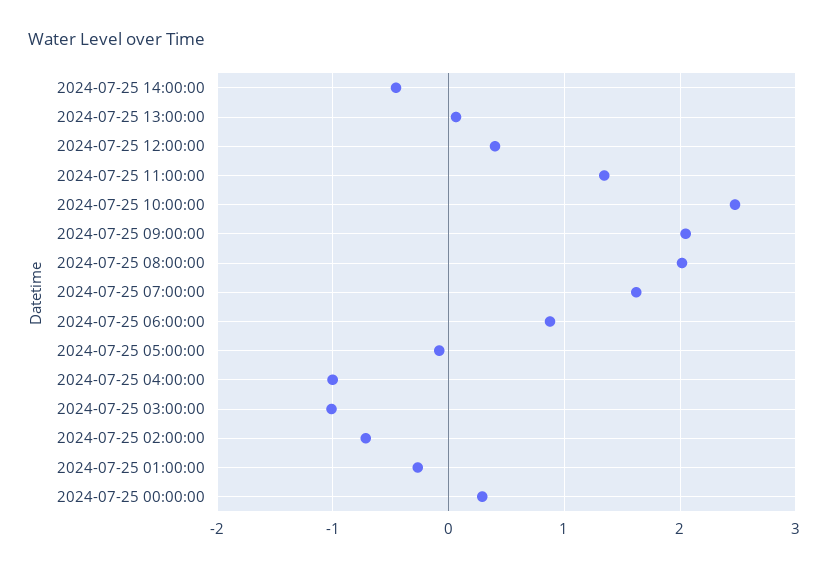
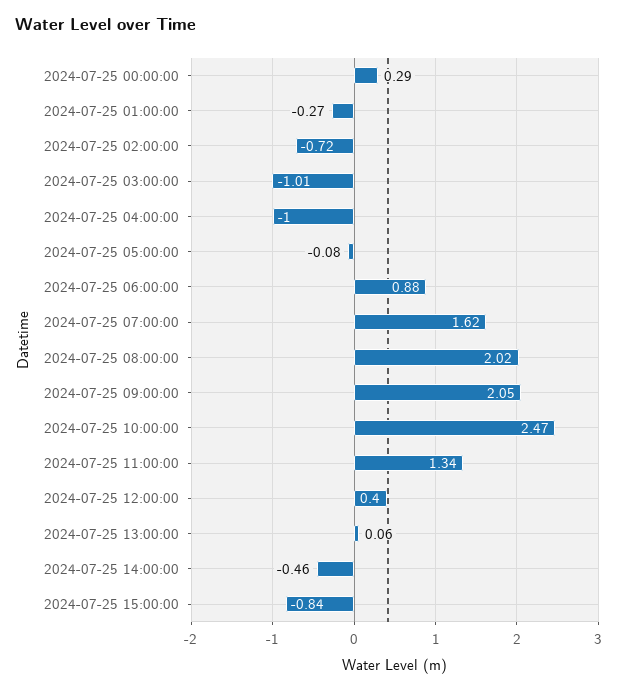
2024-07-25 15:00:00: none -> -0.84

